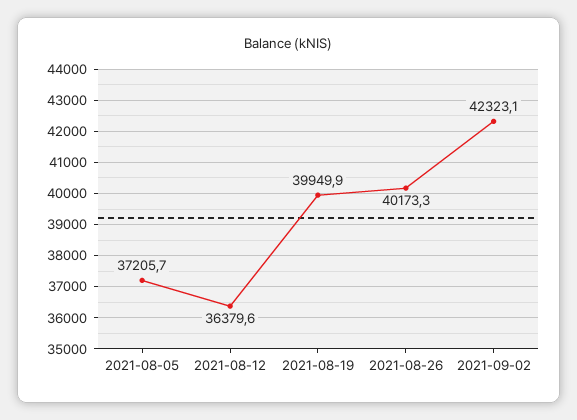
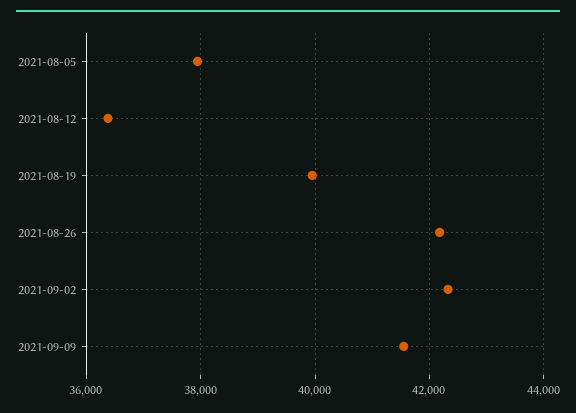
2021-08-05: 37205.7 -> 38000
2021-08-26: 40173.3 -> 42200
2021-09-09: none -> 41600

